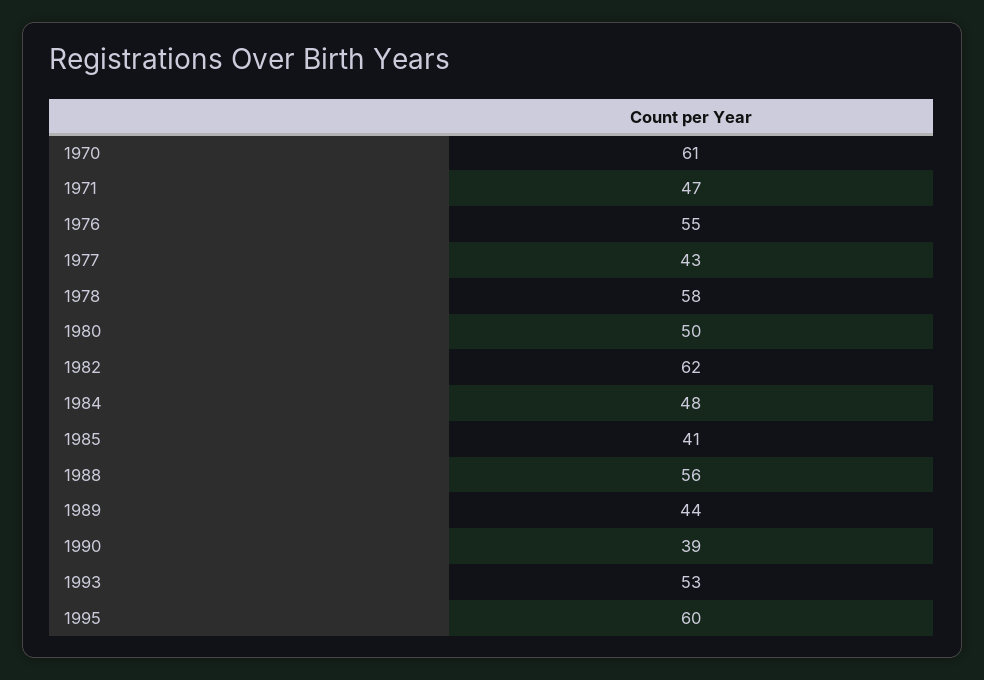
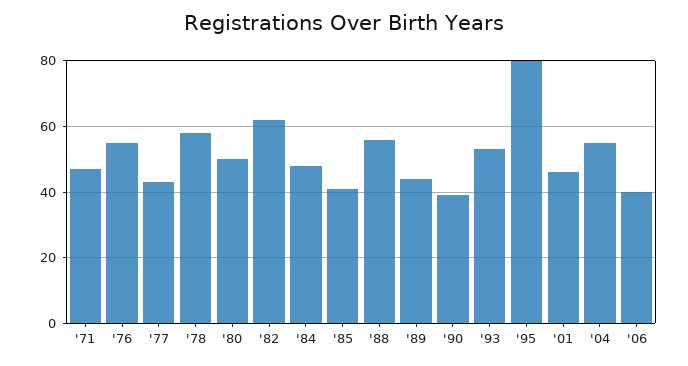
1970: 61 -> none
1995: 60 -> 80
'01: none -> 45
'04: none -> 55
'06: none -> 40

